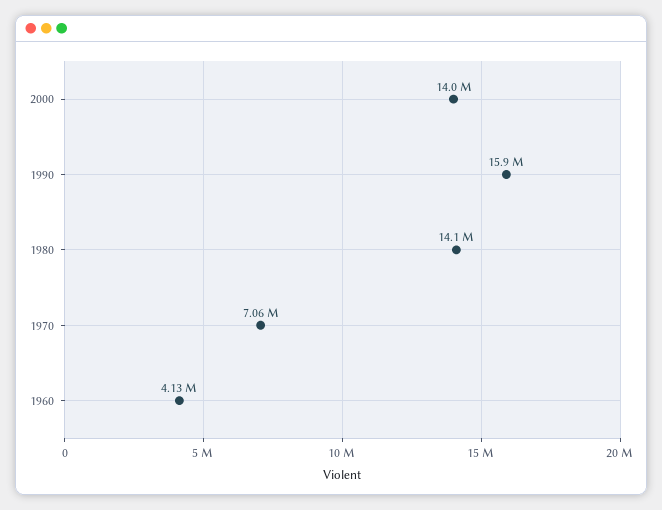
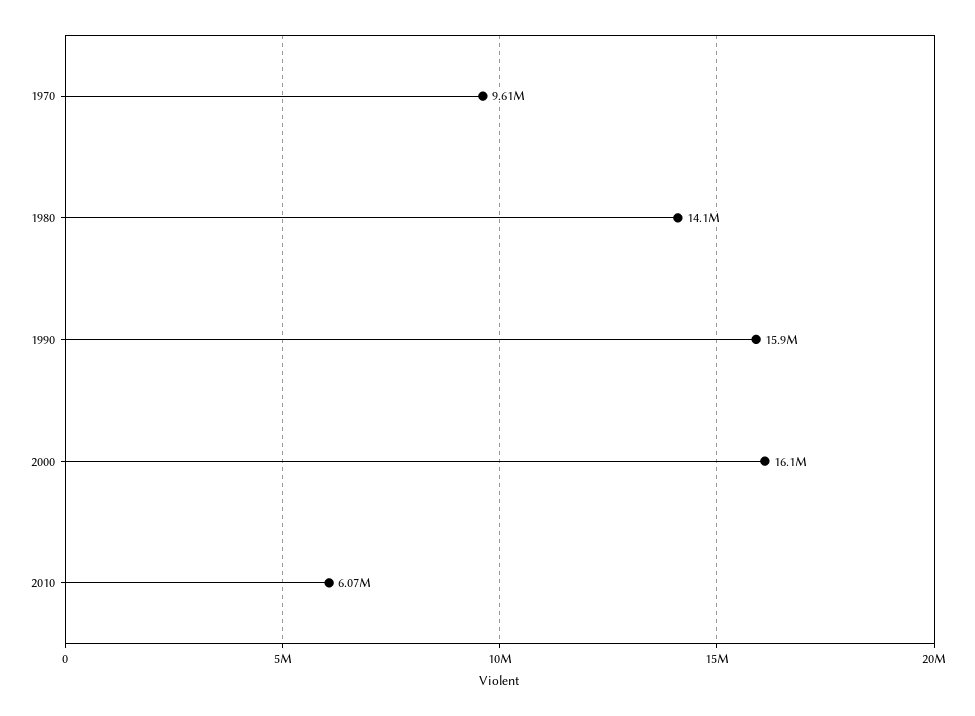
2000: 14000000 -> 16100000
1970: 7060000 -> 9610000
1960: 4130000 -> none
2010: none -> 6070000

